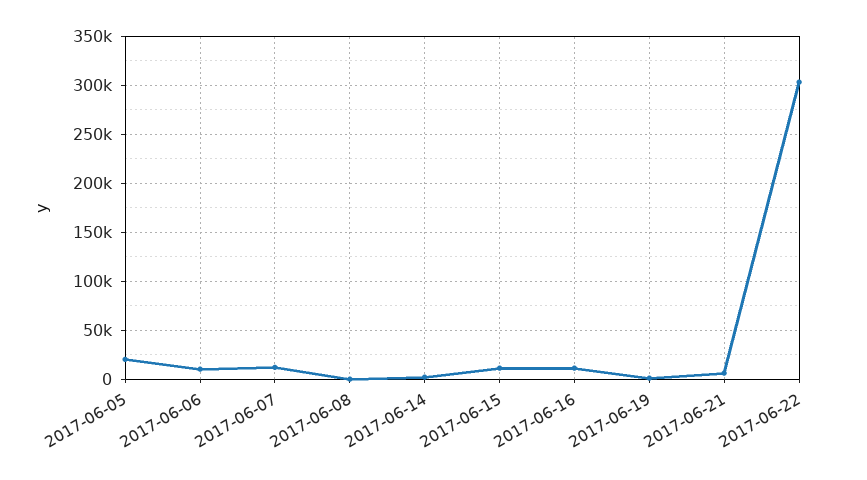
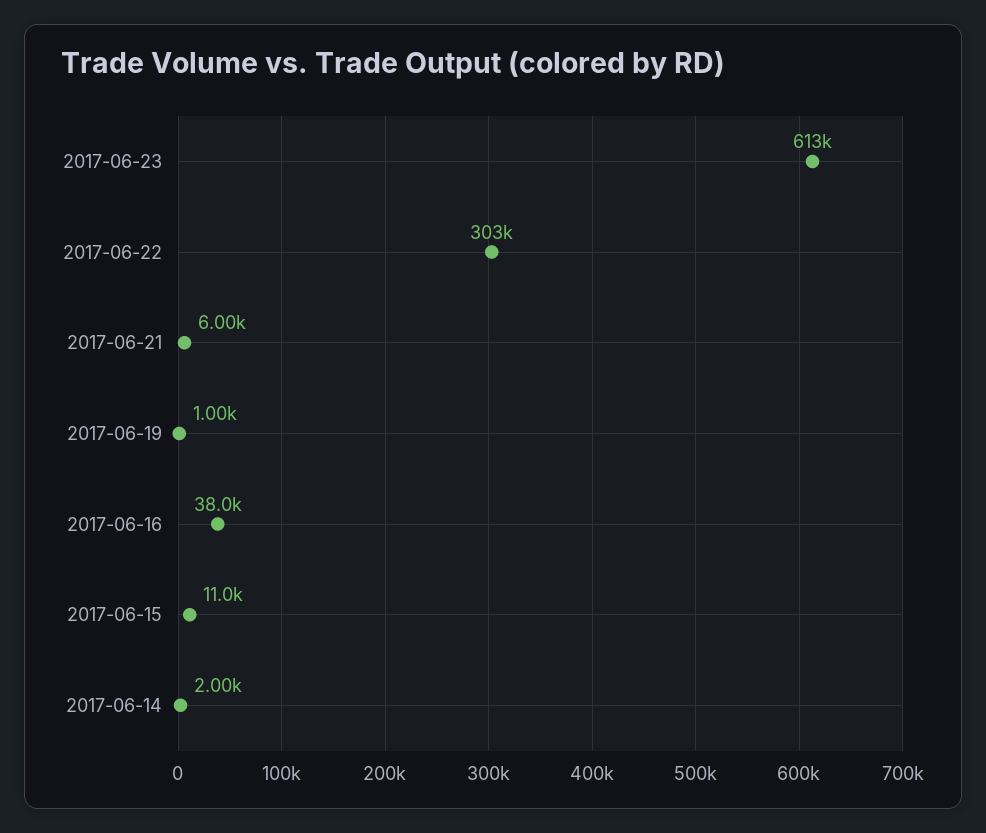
2017-06-05: 20000 -> none
2017-06-06: 10000 -> none
2017-06-07: 10000 -> none
2017-06-08: 0 -> none
2017-06-16: 10000 -> 38000
2017-06-23: none -> 613000

